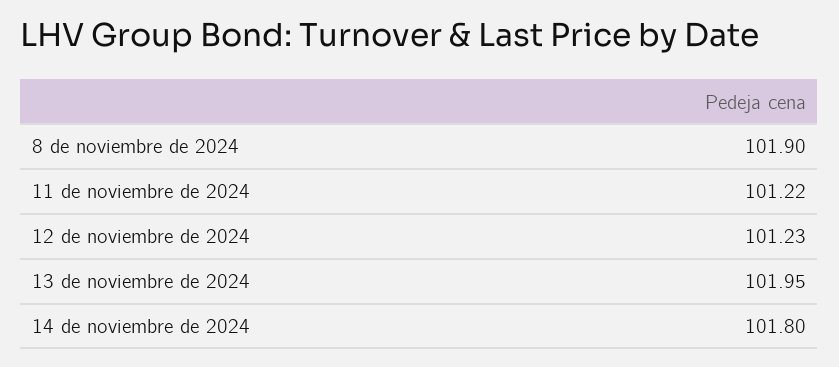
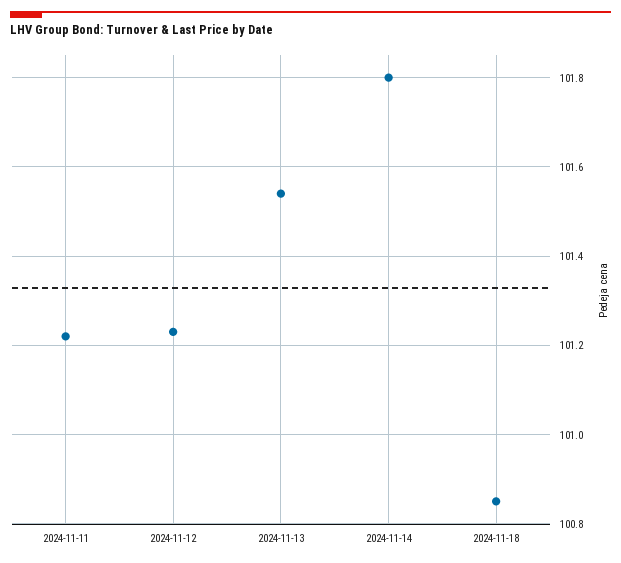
8 de noviembre de 2024: 101.9 -> none
13 de noviembre de 2024: 101.95 -> 101.55
2024-11-18: none -> 100.85

